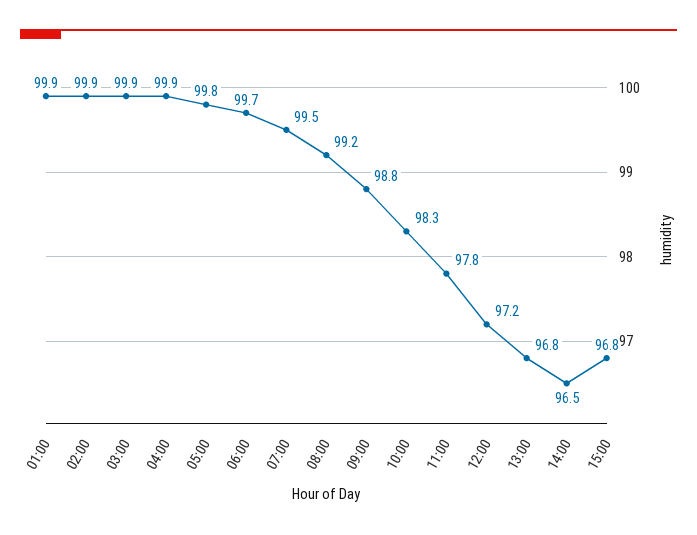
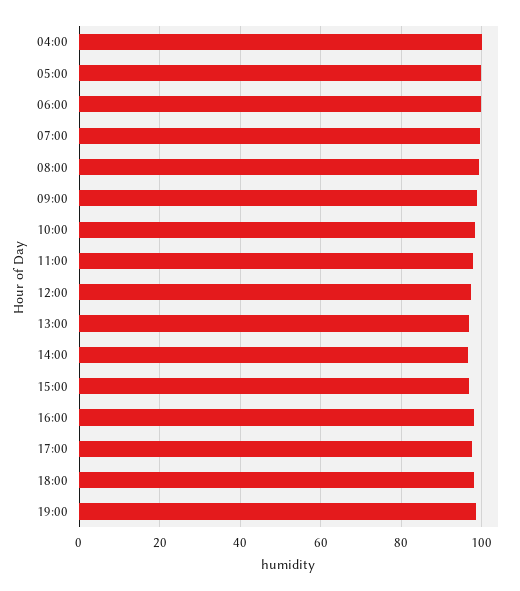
01:00: 99.9 -> none
02:00: 99.9 -> none
03:00: 99.9 -> none
16:00: none -> 98
17:00: none -> 98
18:00: none -> 98
19:00: none -> 98

